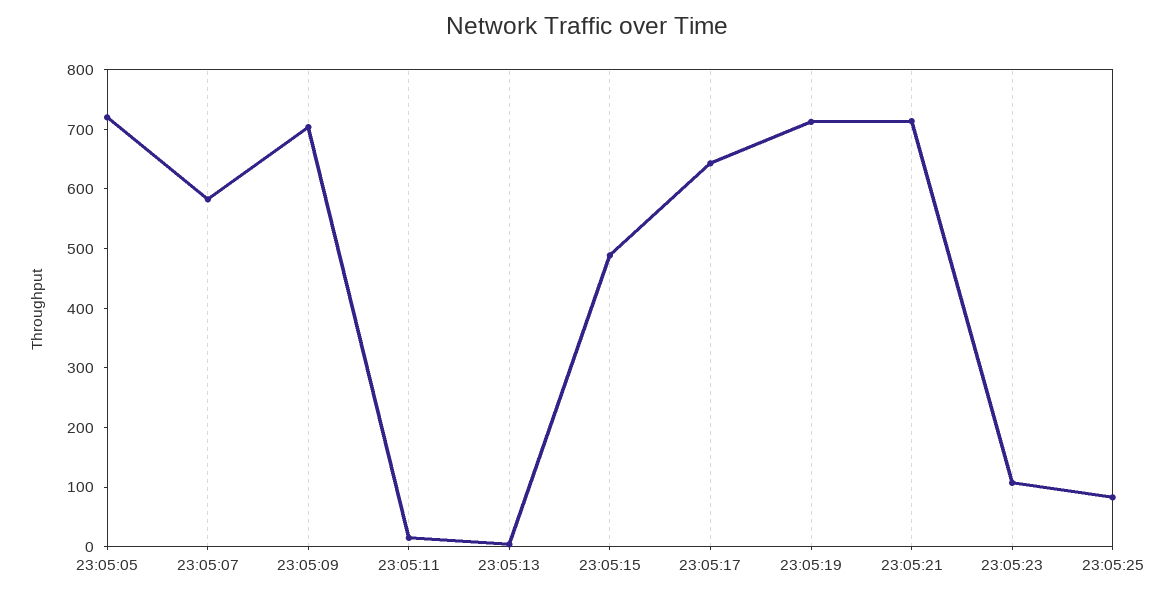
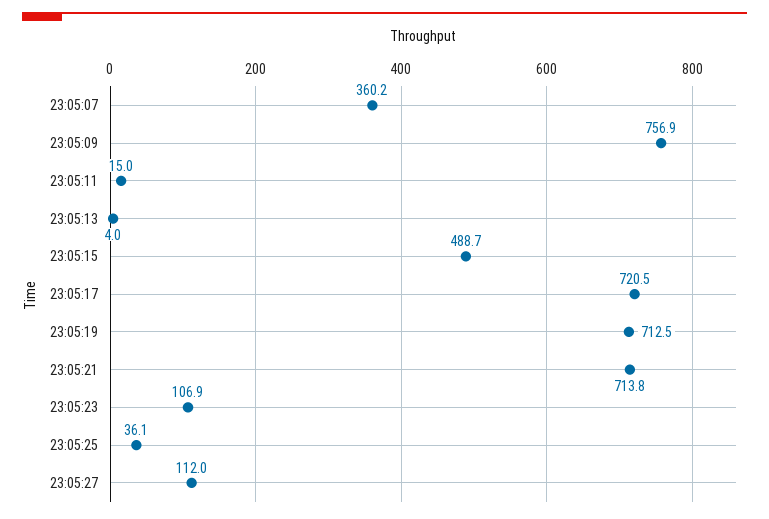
23:05:05: 720 -> none
23:05:07: 580 -> 360.2
23:05:09: 700 -> 756.9
23:05:17: 640 -> 720.5
23:05:25: 80 -> 36.1
23:05:27: none -> 112

